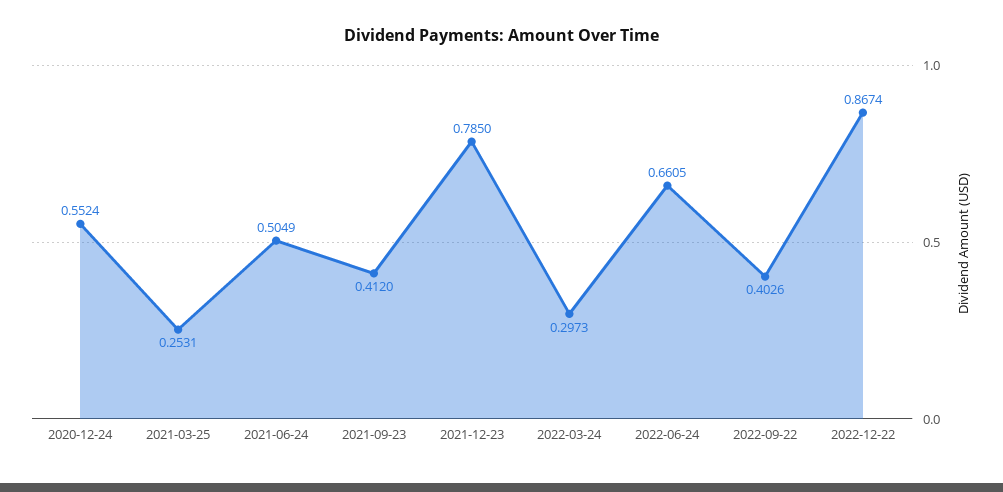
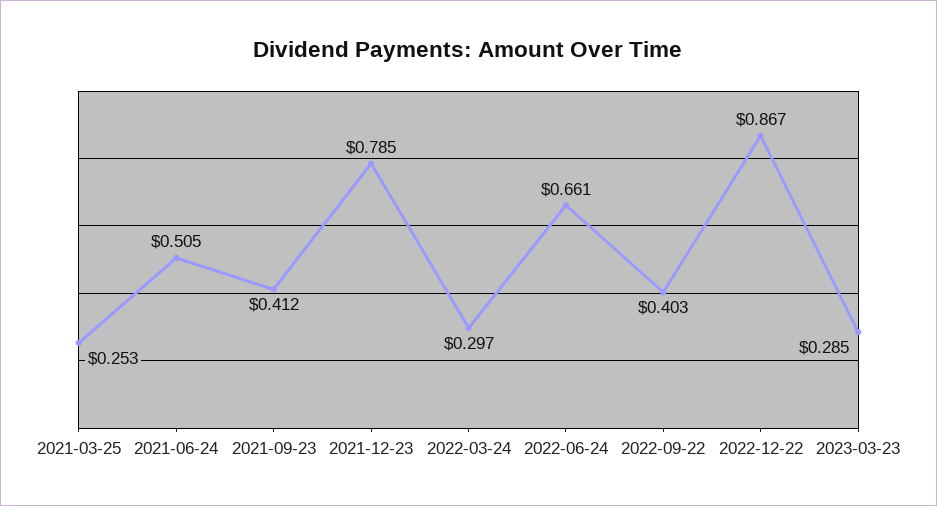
2020-12-24: 0.5524 -> none
2023-03-23: none -> 0.285

